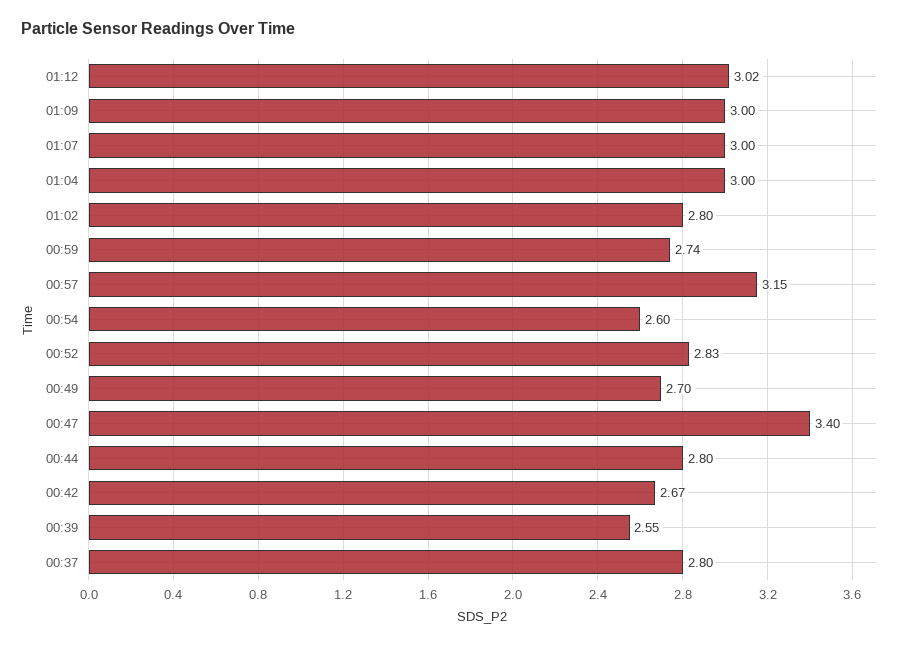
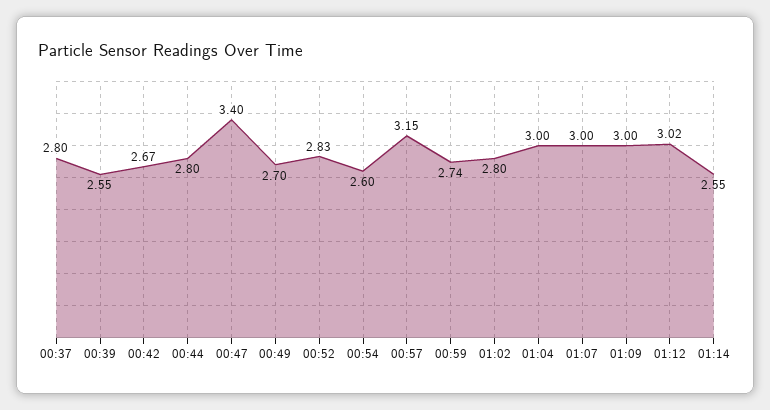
01:14: none -> 2.55

